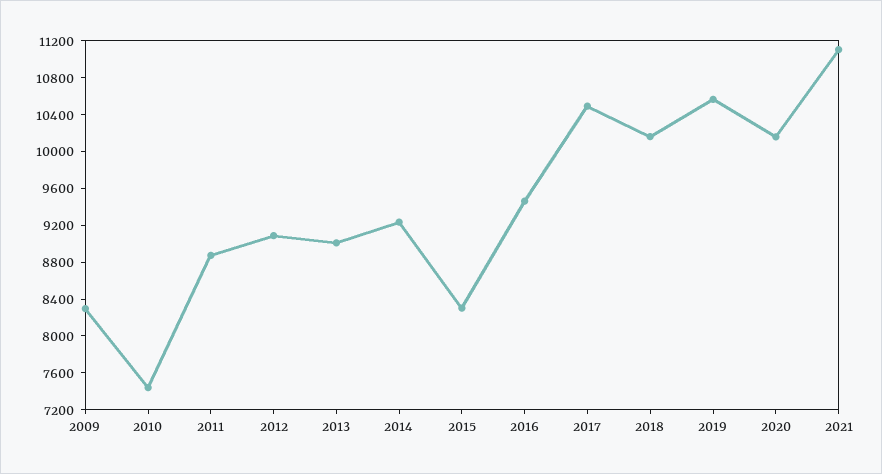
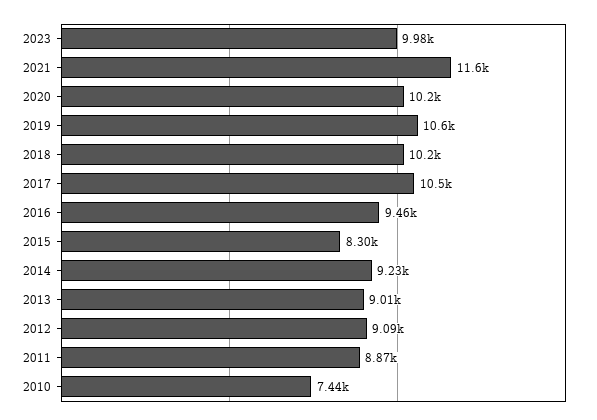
2009: 8300 -> none
2021: 11100 -> 11600
2023: none -> 9980

